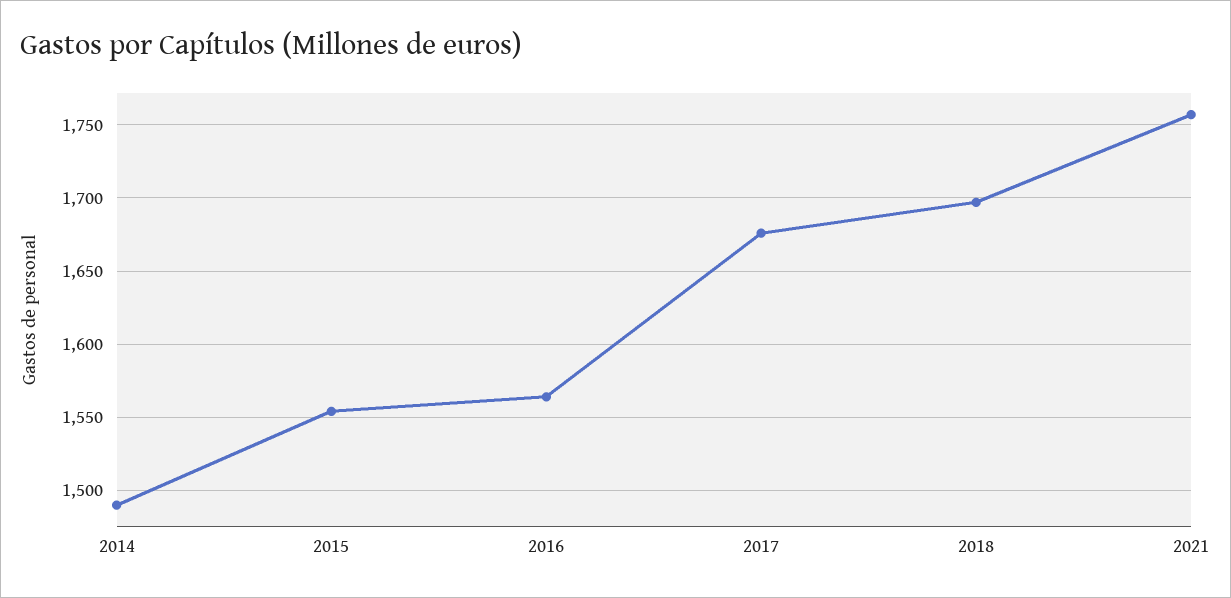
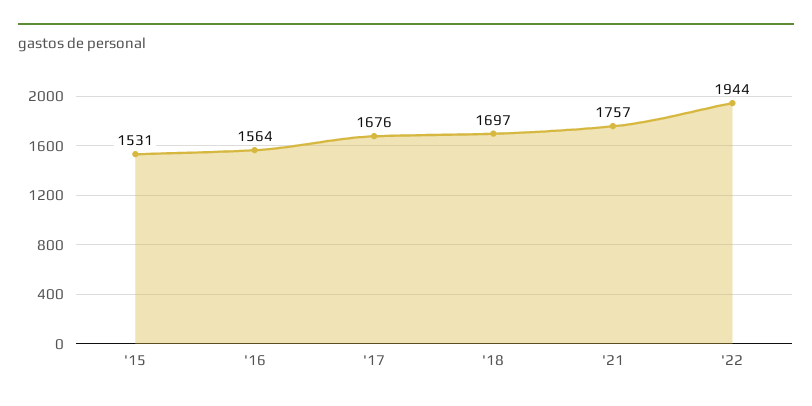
2014: 1490 -> none
2015: 1555 -> 1531
'22: none -> 1944

